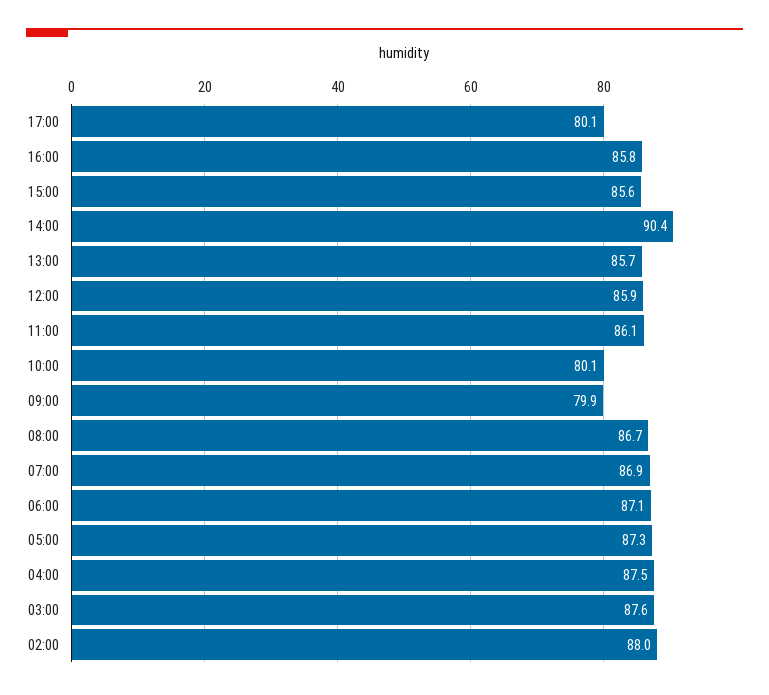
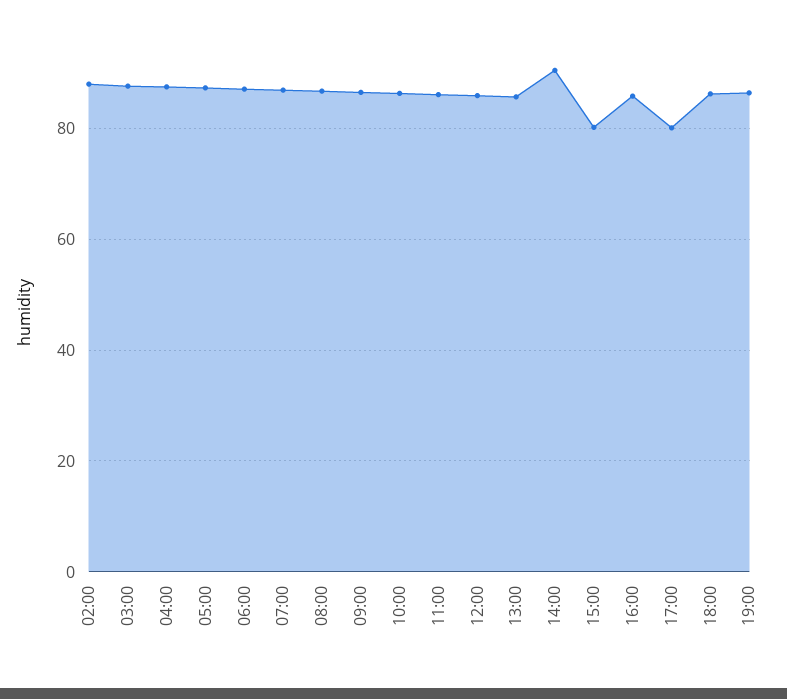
15:00: 85.6 -> 80
10:00: 80.1 -> 86
09:00: 79.9 -> 86
18:00: none -> 86
19:00: none -> 86

